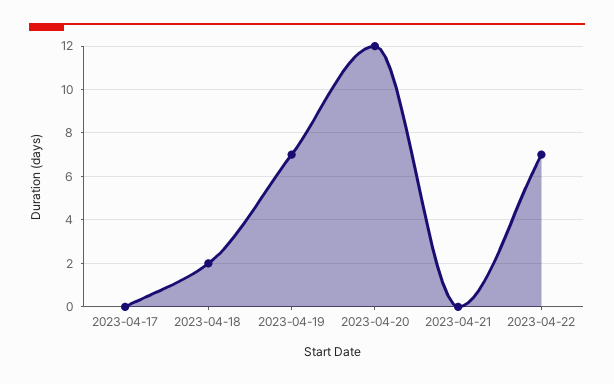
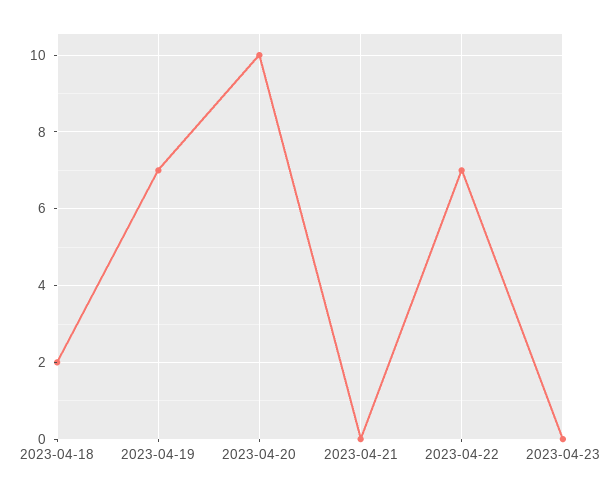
2023-04-17: 0 -> none
2023-04-20: 12 -> 10
2023-04-23: none -> 0

